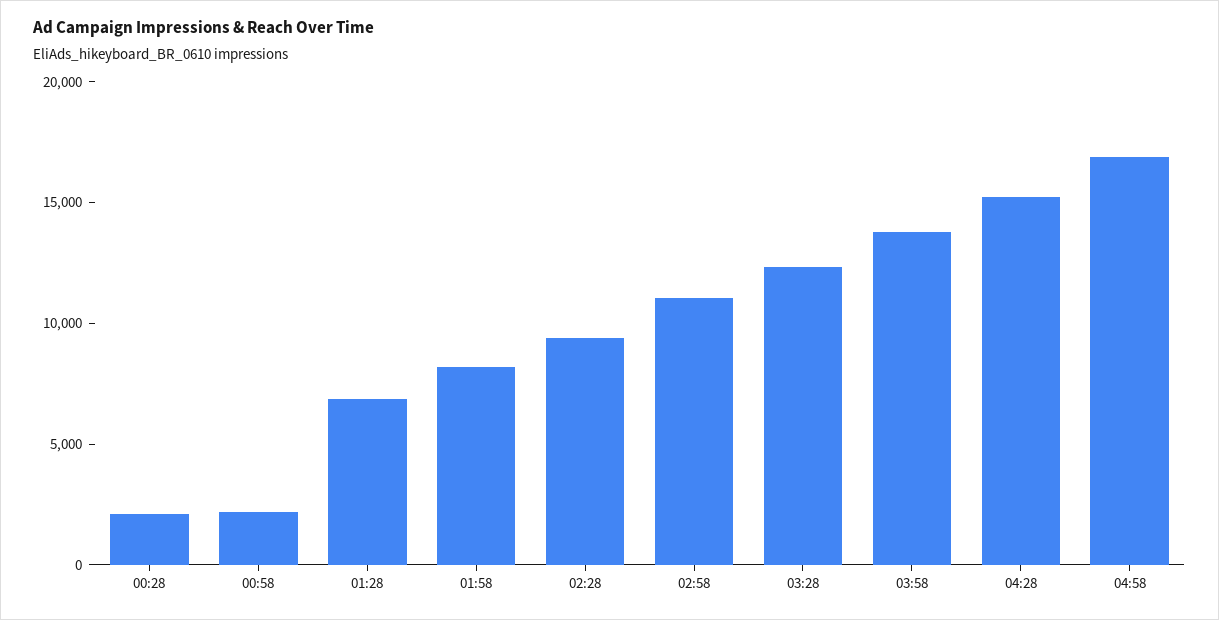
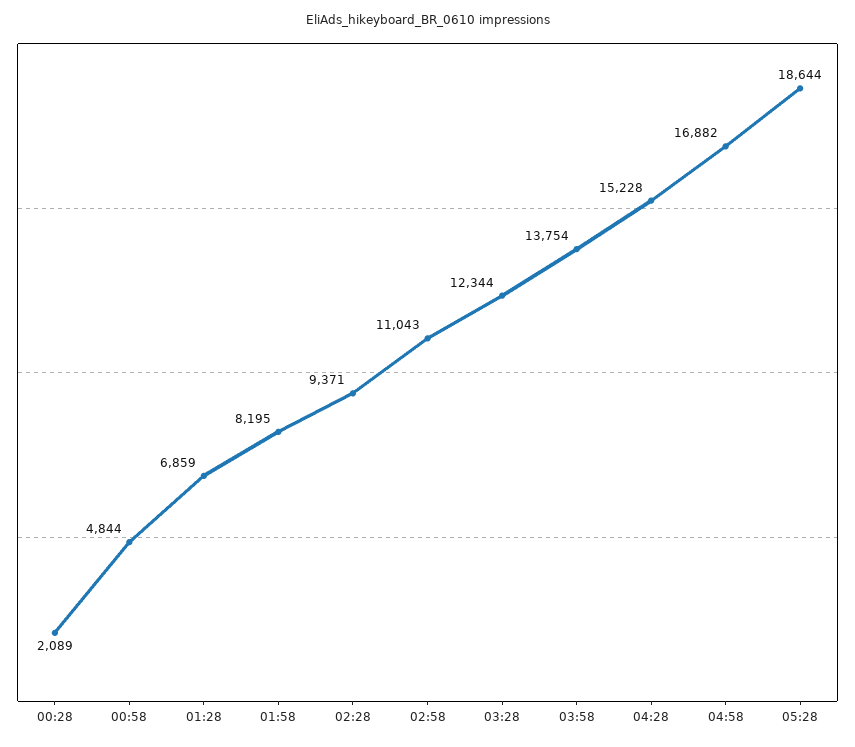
00:58: 2000 -> 4844
05:28: none -> 18644

